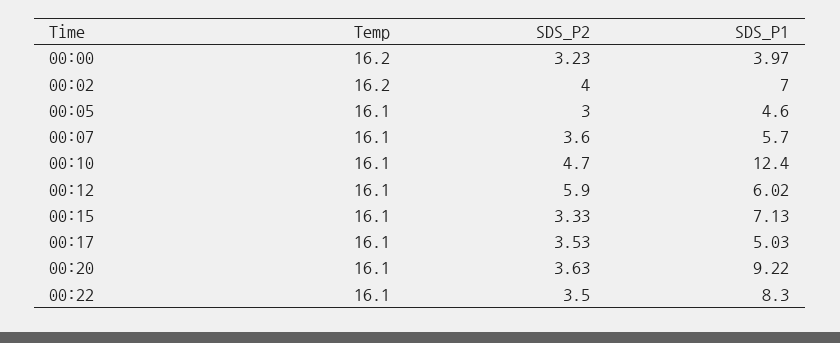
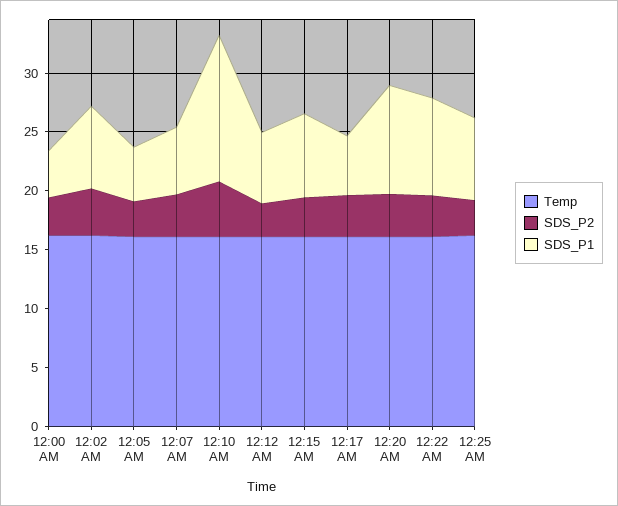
SDS_P2, 00:12: 5.9 -> 3
Temp, 12:25 AM: none -> 16
SDS_P2, 12:25 AM: none -> 3
SDS_P1, 12:25 AM: none -> 7

